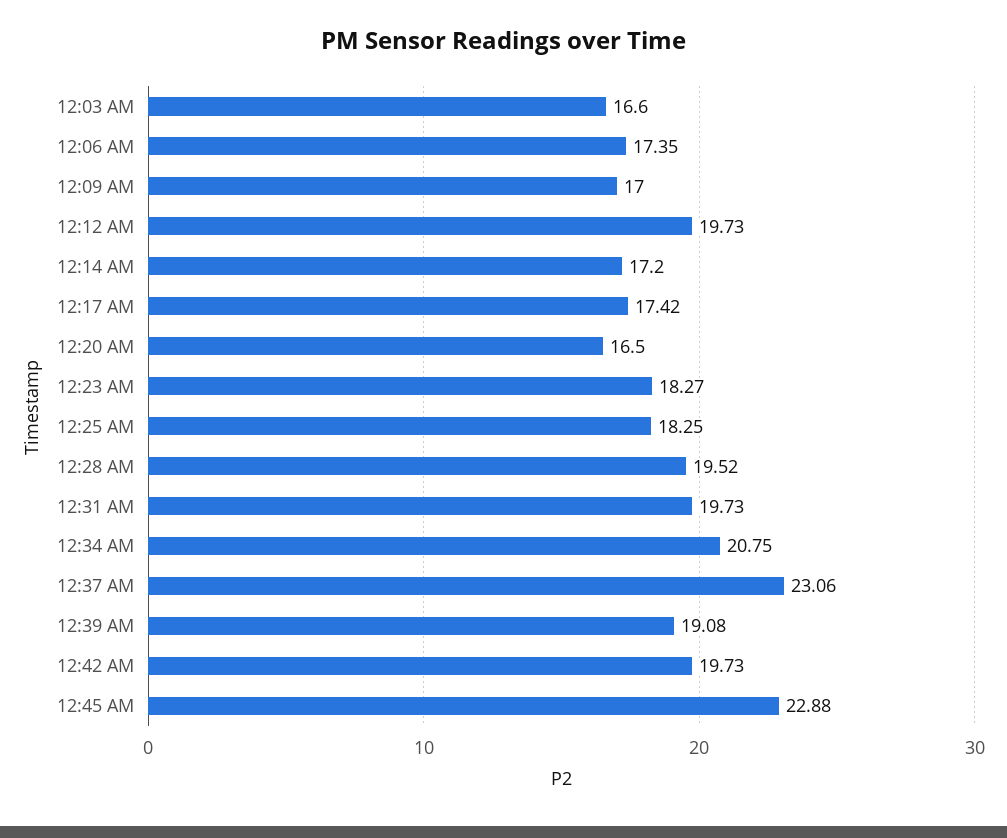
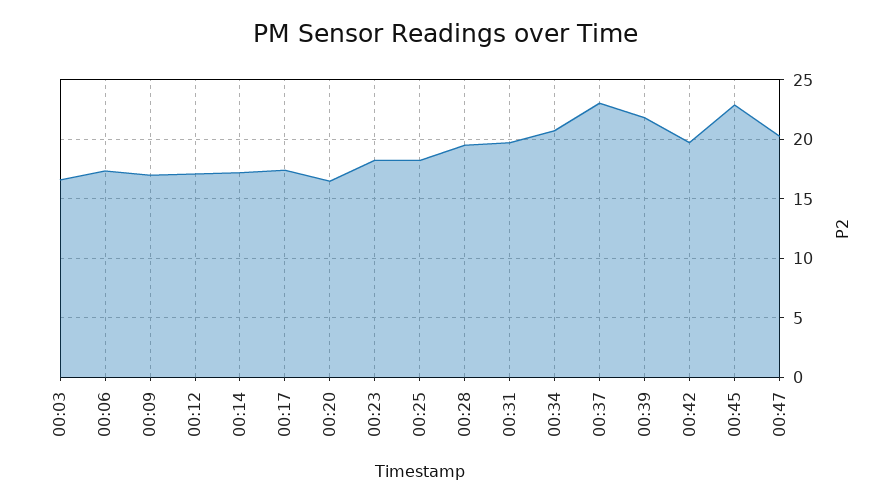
12:12 AM: 19.73 -> 17
12:39 AM: 19.08 -> 22
00:47: none -> 20

